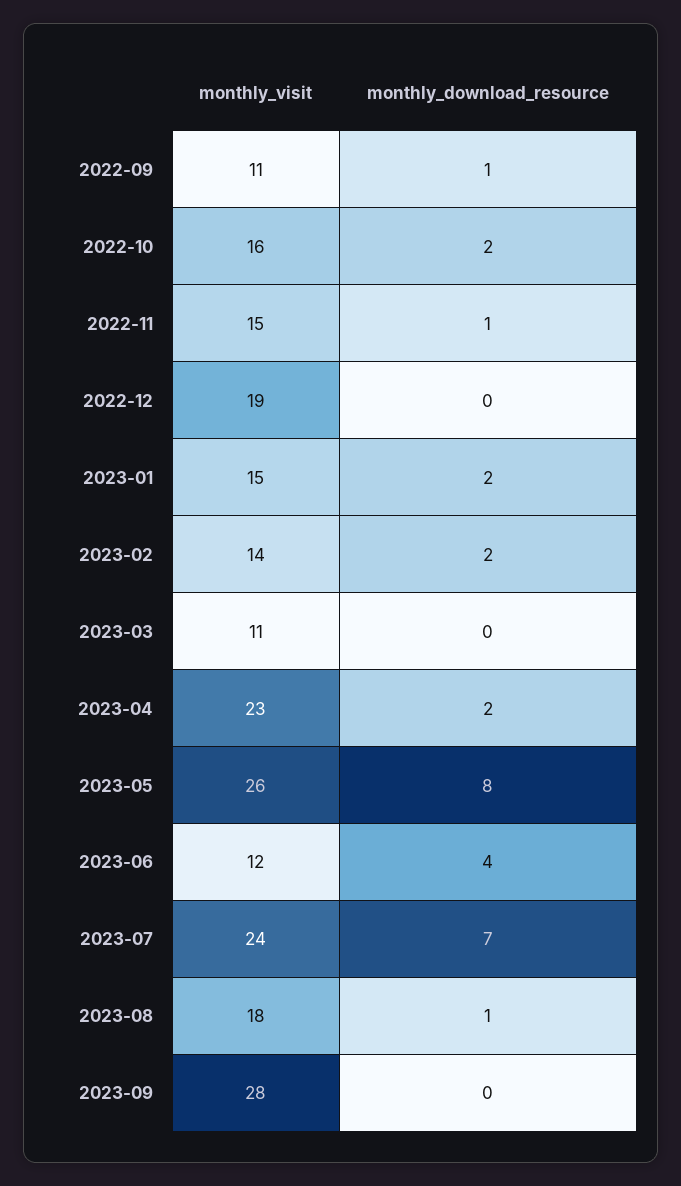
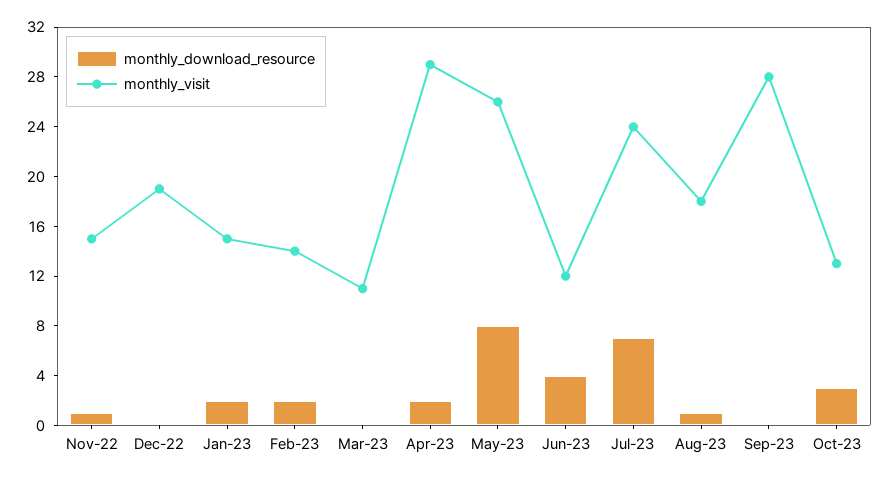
monthly_visit, 2022-09: 11 -> none
monthly_download_resource, 2022-09: 1 -> none
monthly_visit, 2022-10: 16 -> none
monthly_download_resource, 2022-10: 2 -> none
monthly_visit, 2023-04: 23 -> 29
monthly_download_resource, Oct-23: none -> 3
monthly_visit, Oct-23: none -> 13

